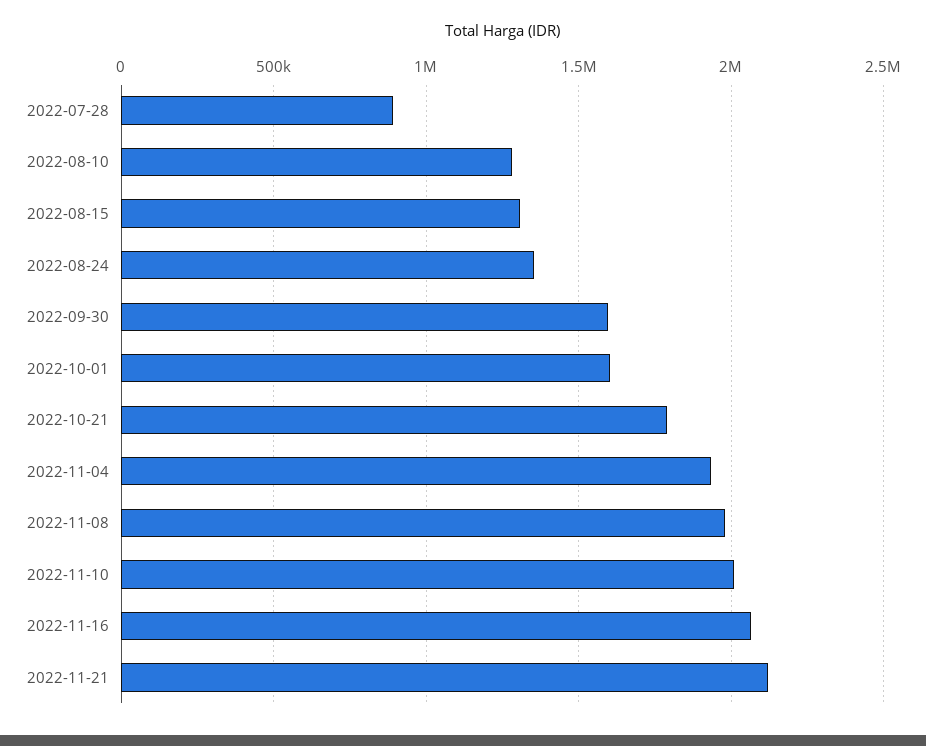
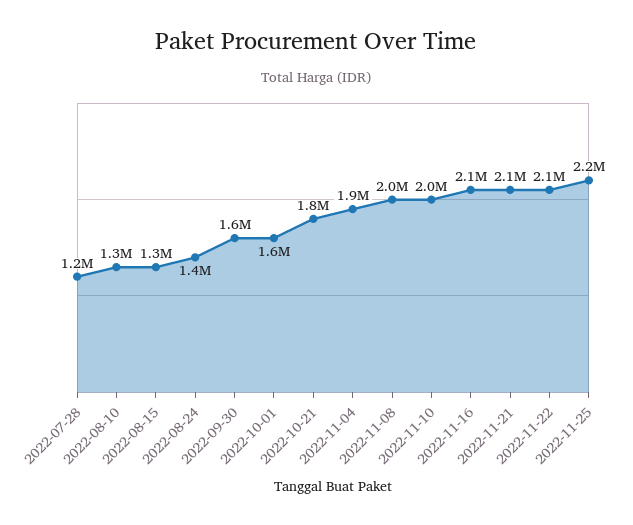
2022-07-28: 900000 -> 1200000
2022-11-22: none -> 2100000
2022-11-25: none -> 2200000

